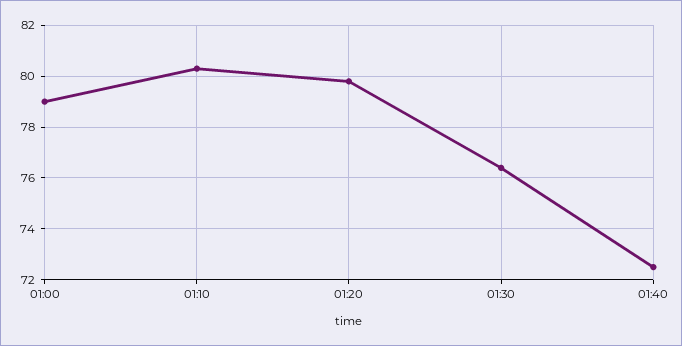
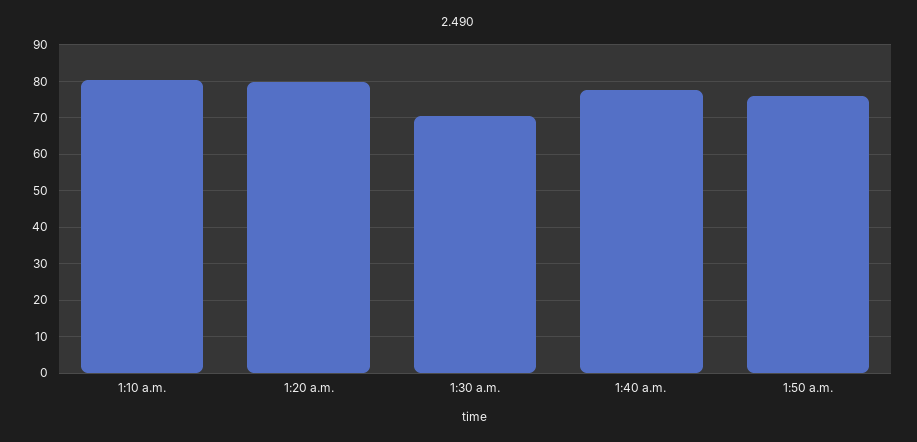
01:00: 79 -> none
01:30: 76.5 -> 70
01:40: 72.5 -> 78
1:50 a.m.: none -> 76

